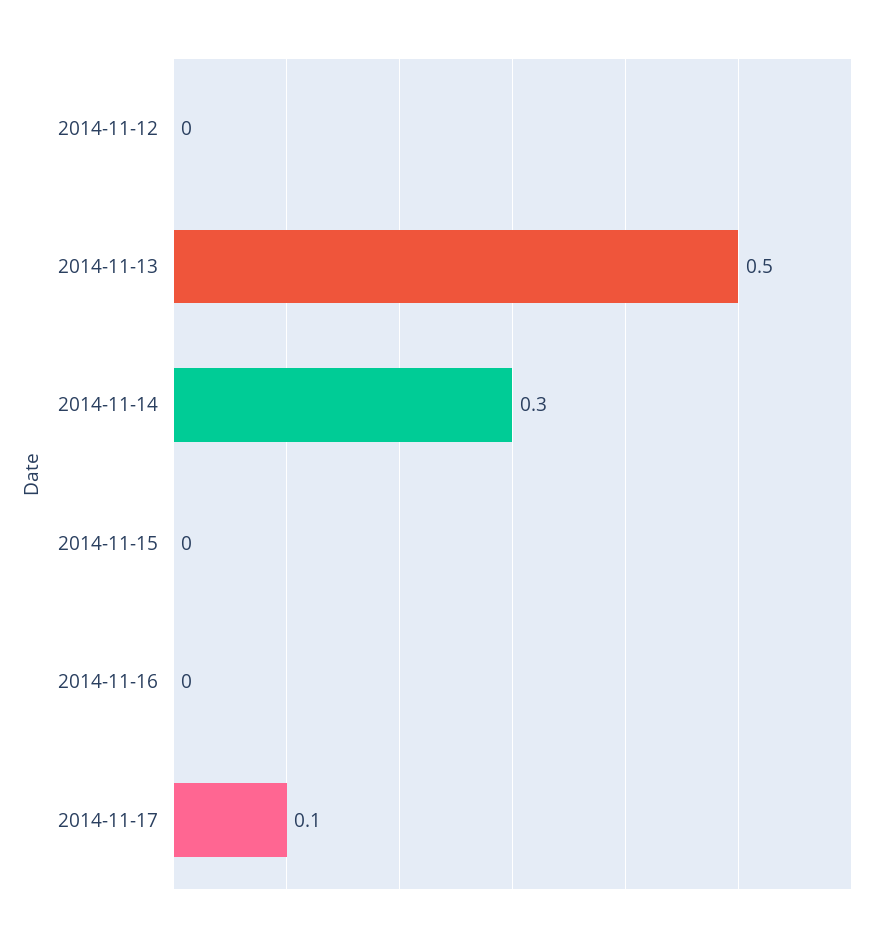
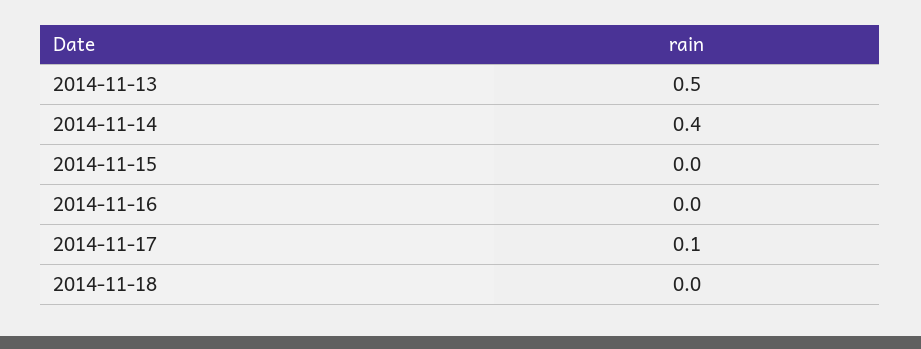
2014-11-12: 0 -> none
2014-11-14: 0.3 -> 0.4
2014-11-18: none -> 0

